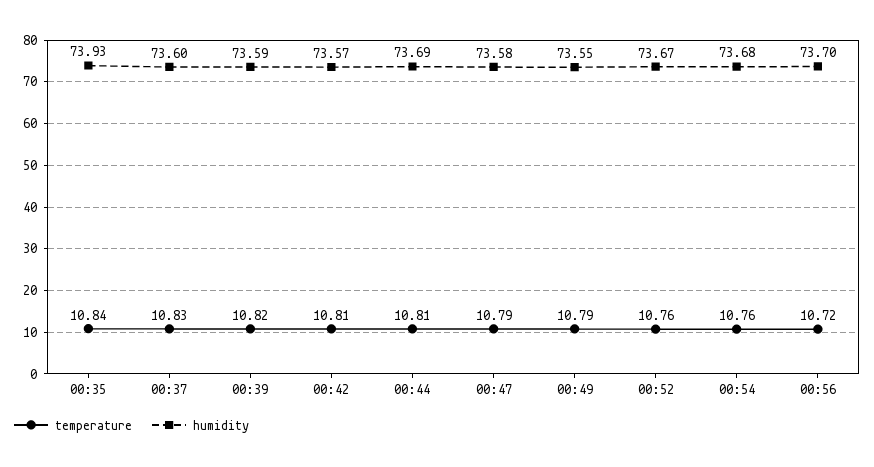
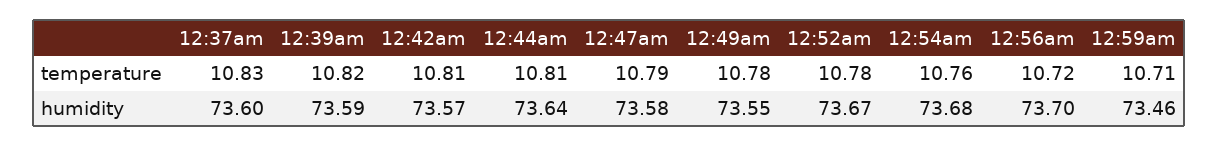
temperature, 00:35: 10.84 -> none
humidity, 00:35: 73.93 -> none
humidity, 00:44: 73.69 -> 73.64
temperature, 00:49: 10.79 -> 10.78
temperature, 00:52: 10.76 -> 10.78
temperature, 12:59am: none -> 10.71
humidity, 12:59am: none -> 73.46

